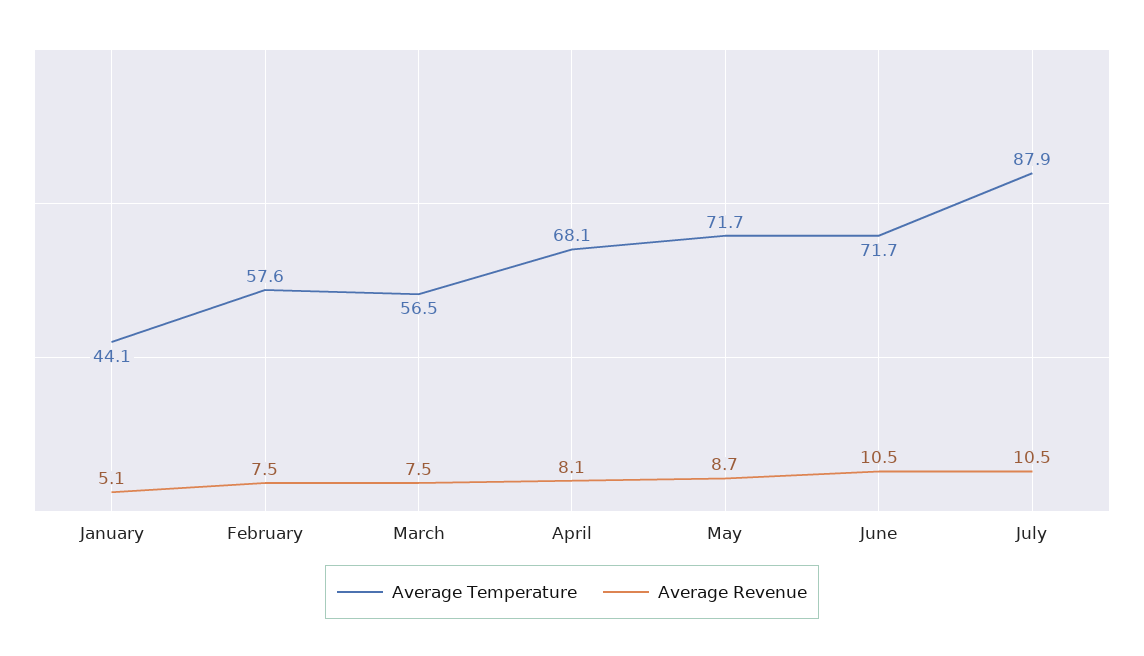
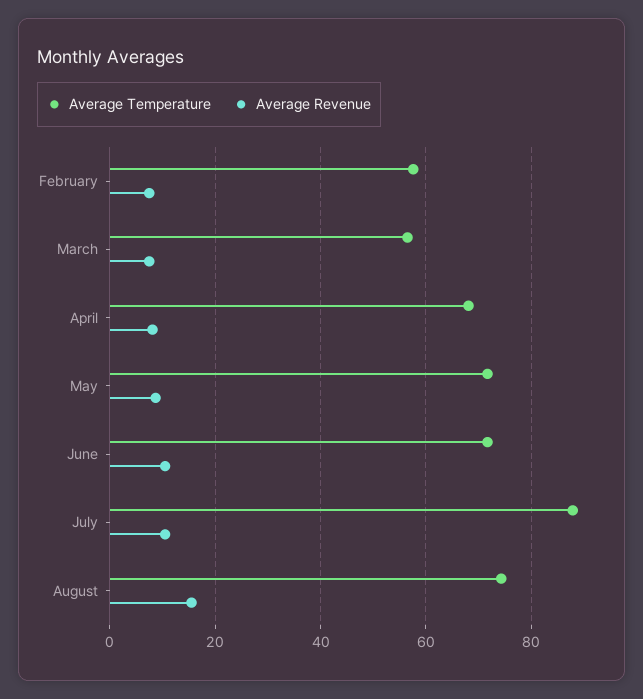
Average Temperature, January: 44.1 -> none
Average Revenue, January: 5.1 -> none
Average Temperature, August: none -> 74
Average Revenue, August: none -> 16

